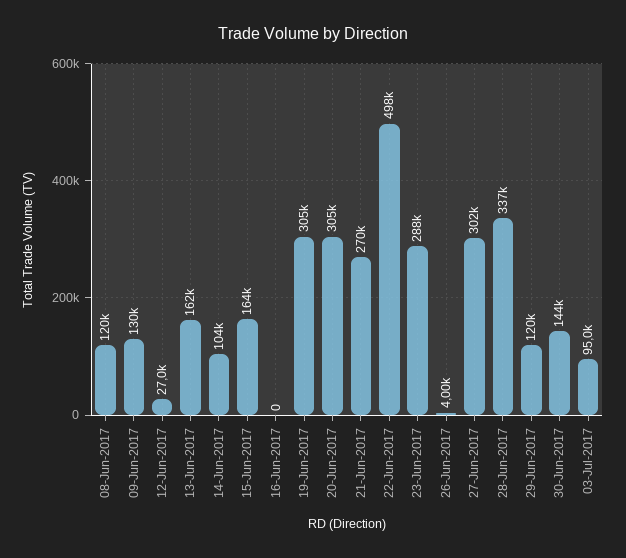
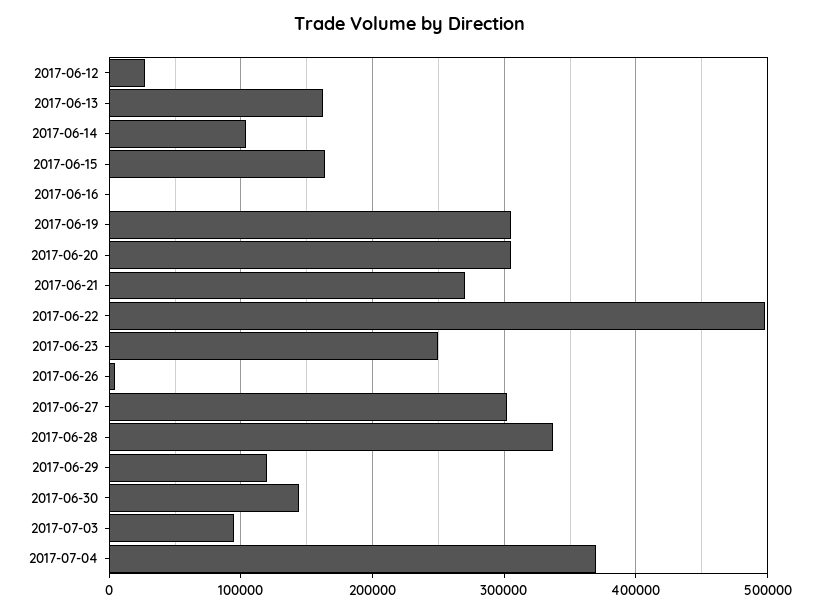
08-Jun-2017: 120000 -> none
09-Jun-2017: 130000 -> none
23-Jun-2017: 288000 -> 250000
2017-07-04: none -> 370000

